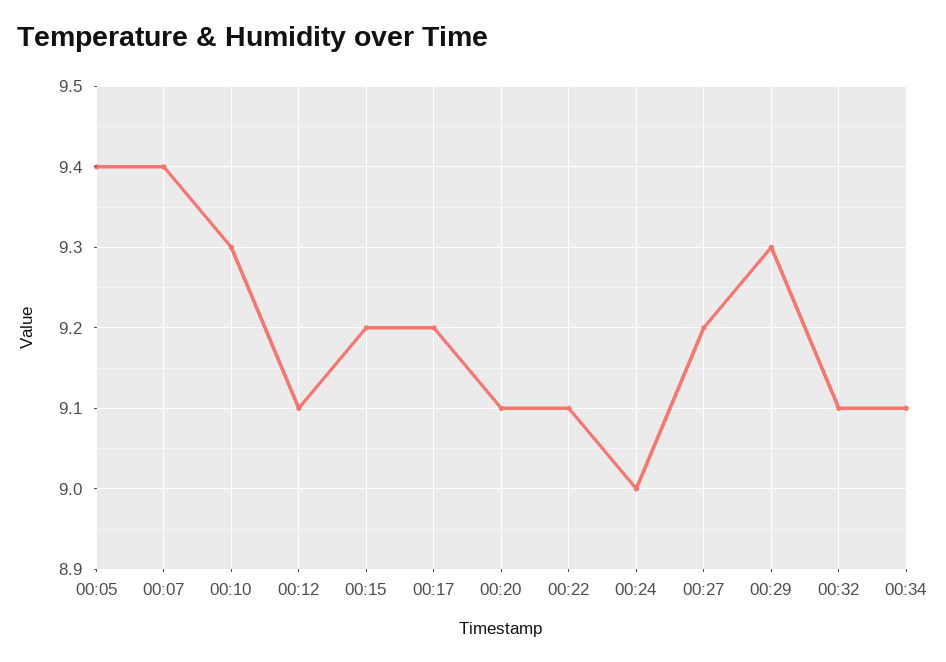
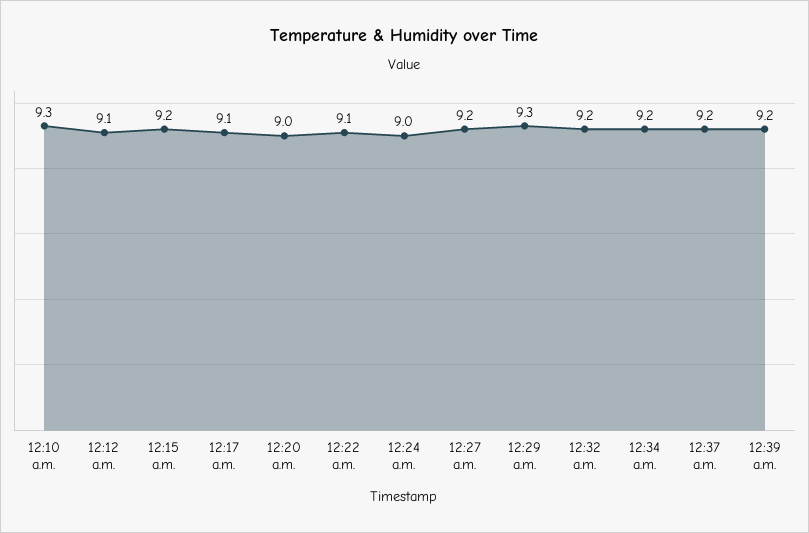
00:05: 9.4 -> none
00:07: 9.4 -> none
00:17: 9.2 -> 9.1
00:20: 9.1 -> 9
00:32: 9.1 -> 9.2
00:34: 9.1 -> 9.2
12:37 a.m.: none -> 9.2
12:39 a.m.: none -> 9.2

